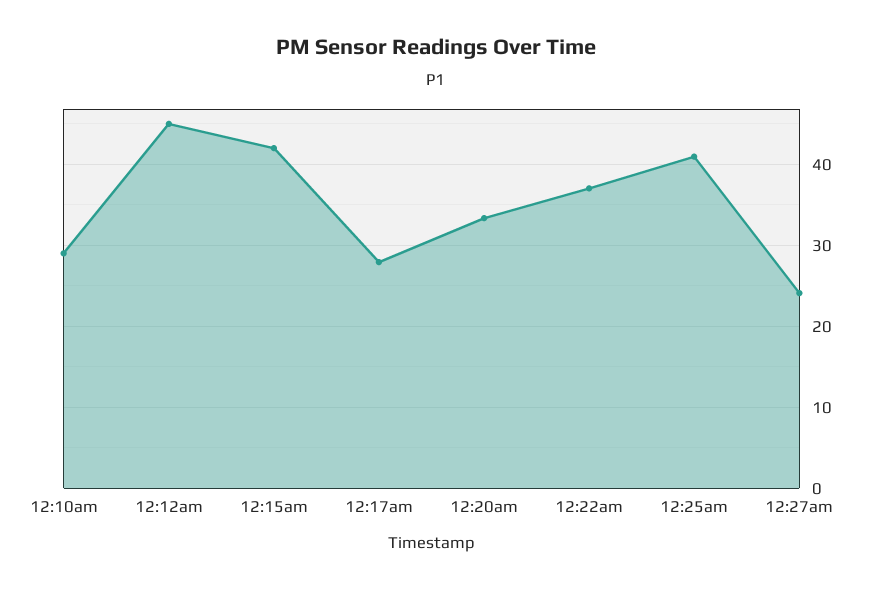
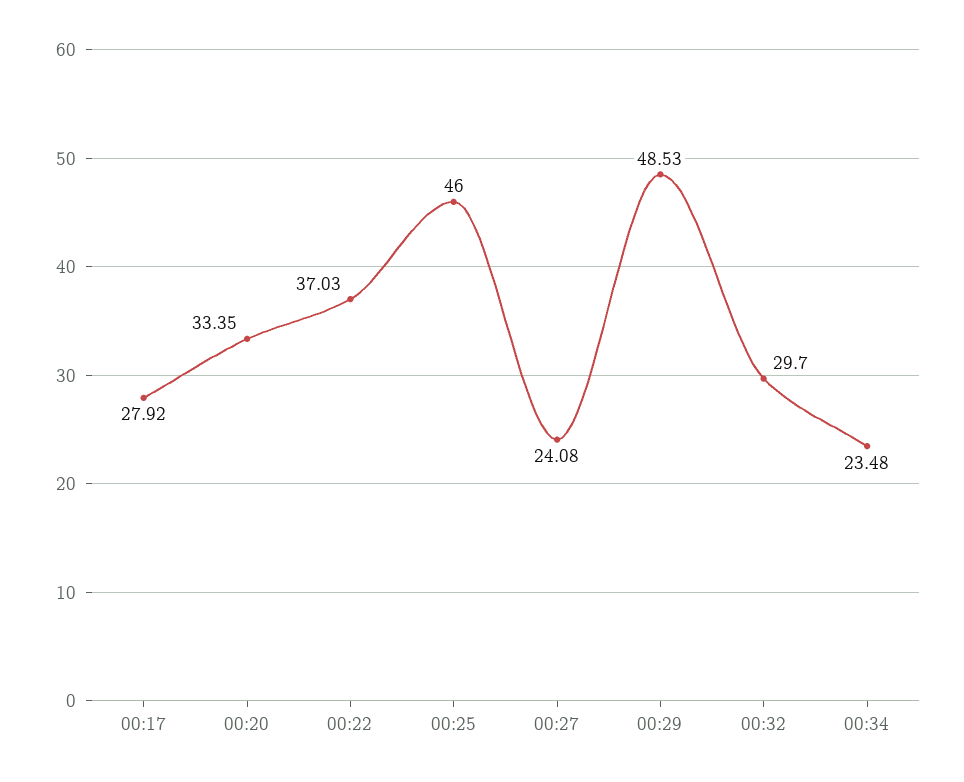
12:10am: 29 -> none
12:12am: 45 -> none
12:15am: 42 -> none
12:25am: 41 -> 46
00:29: none -> 48.53
00:32: none -> 29.7
00:34: none -> 23.48

